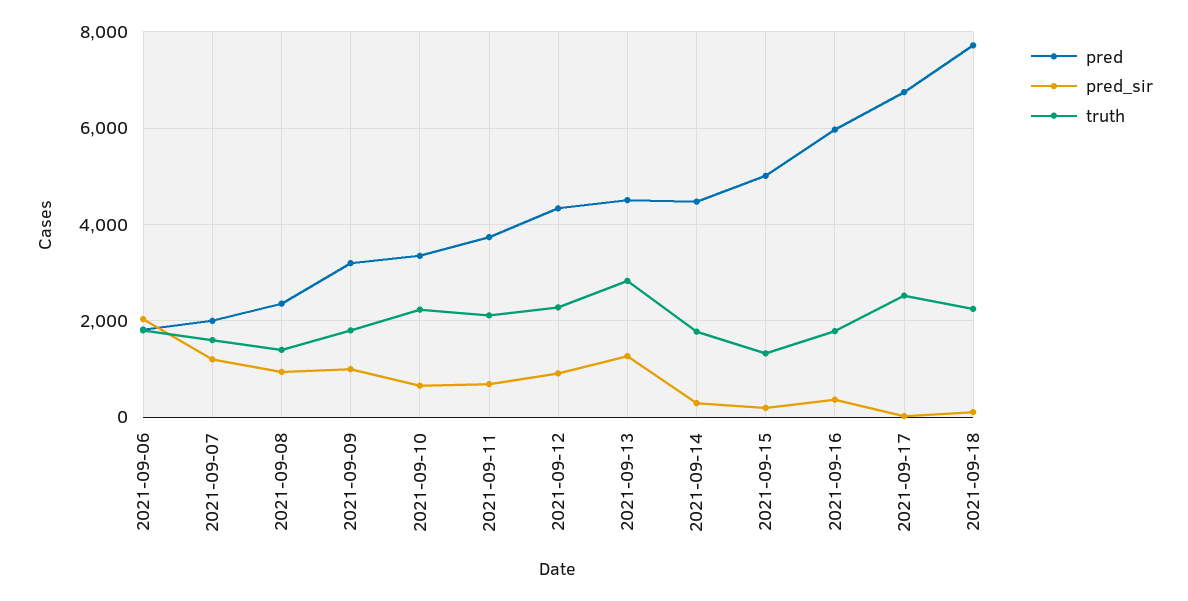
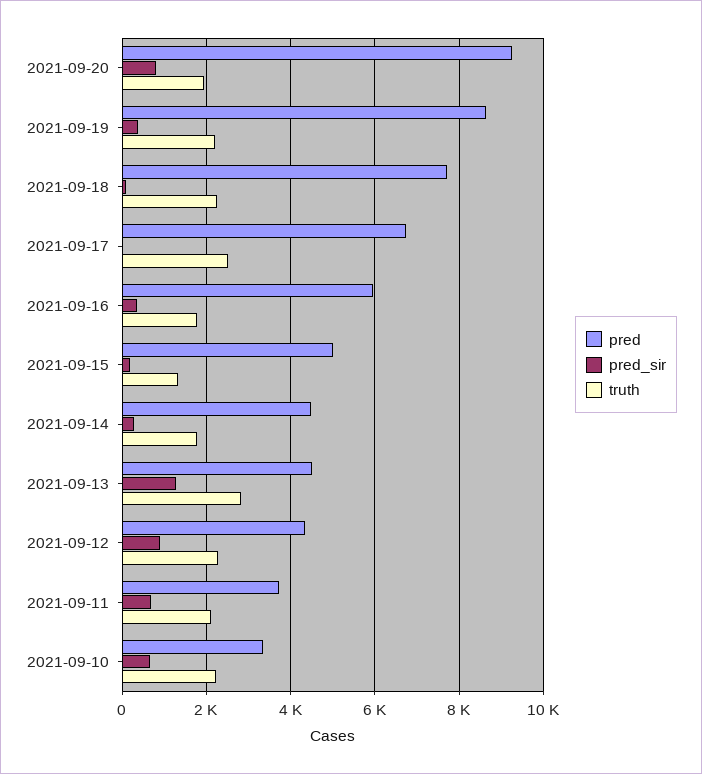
pred, 2021-09-06: 1800 -> none
pred_sir, 2021-09-06: 2000 -> none
truth, 2021-09-06: 1800 -> none
pred, 2021-09-07: 2000 -> none
pred_sir, 2021-09-07: 1200 -> none
truth, 2021-09-07: 1600 -> none
pred, 2021-09-08: 2400 -> none
pred_sir, 2021-09-08: 1000 -> none
truth, 2021-09-08: 1400 -> none
pred, 2021-09-09: 3200 -> none
pred_sir, 2021-09-09: 1000 -> none
truth, 2021-09-09: 1800 -> none
pred, 2021-09-20: none -> 9200
pred_sir, 2021-09-20: none -> 800
truth, 2021-09-20: none -> 2000
pred, 2021-09-19: none -> 8600
pred_sir, 2021-09-19: none -> 400
truth, 2021-09-19: none -> 2200

